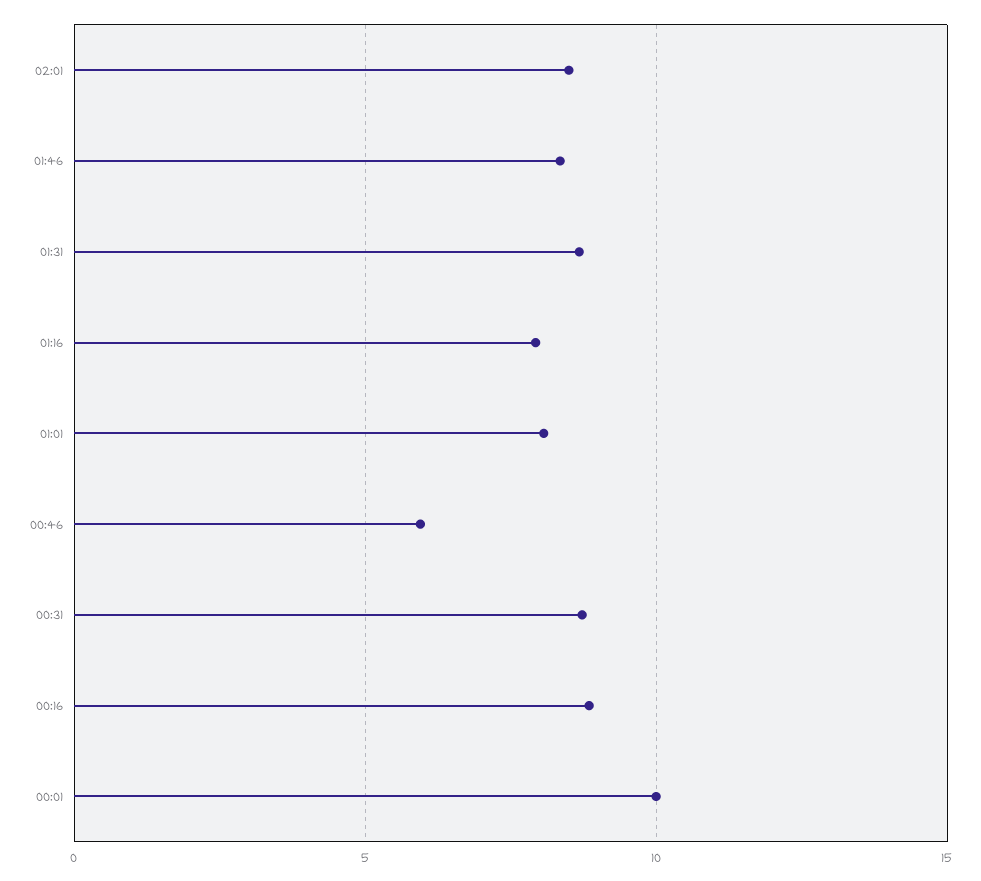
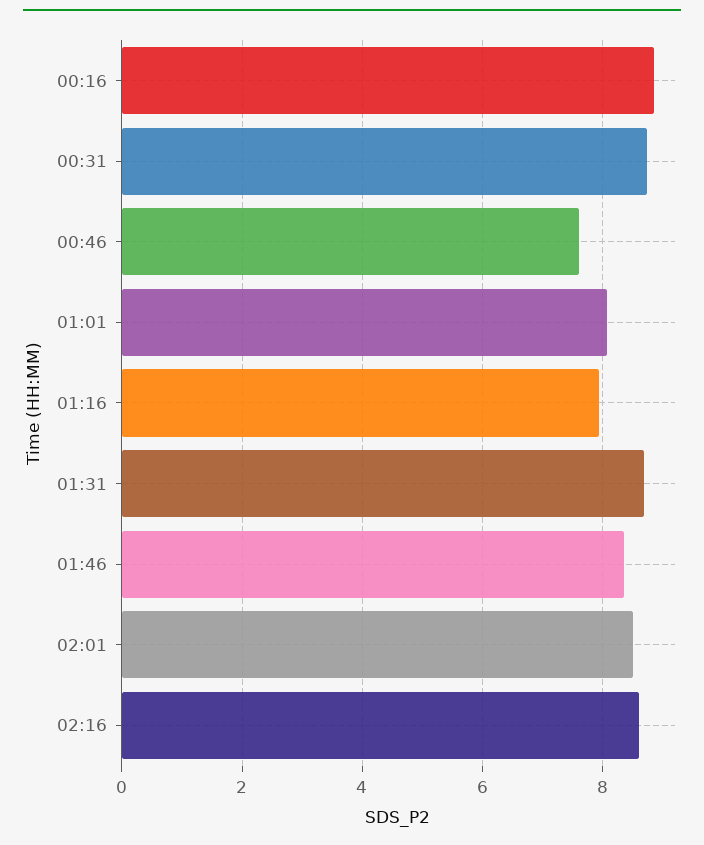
00:46: 6 -> 7.6
00:01: 10 -> none
02:16: none -> 8.6

